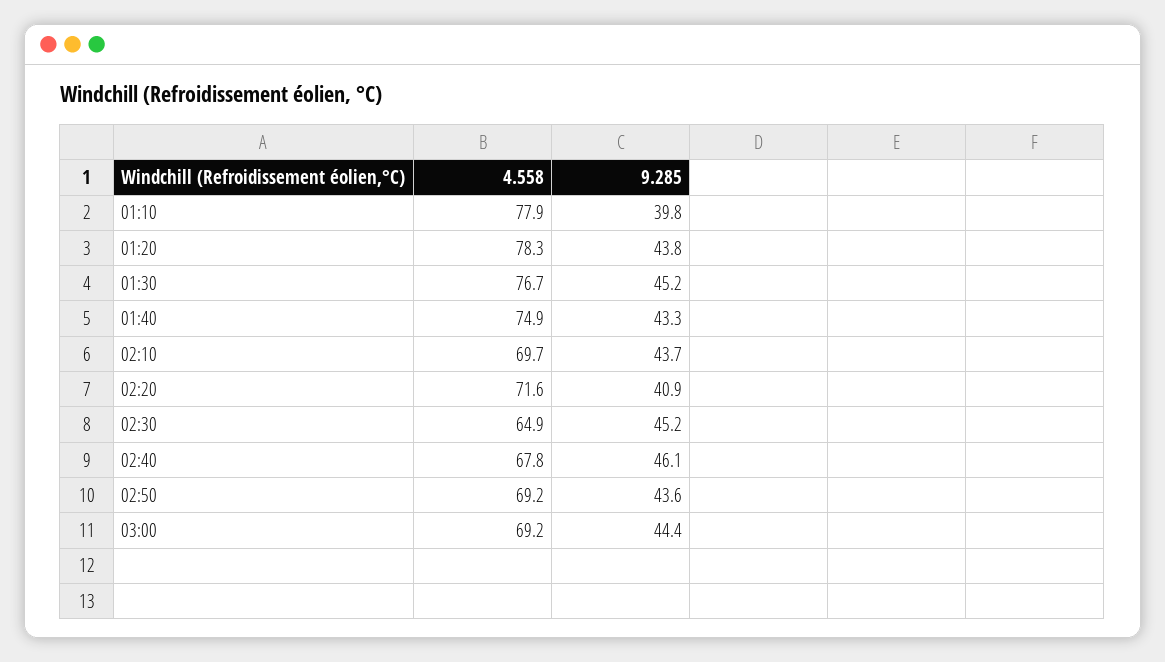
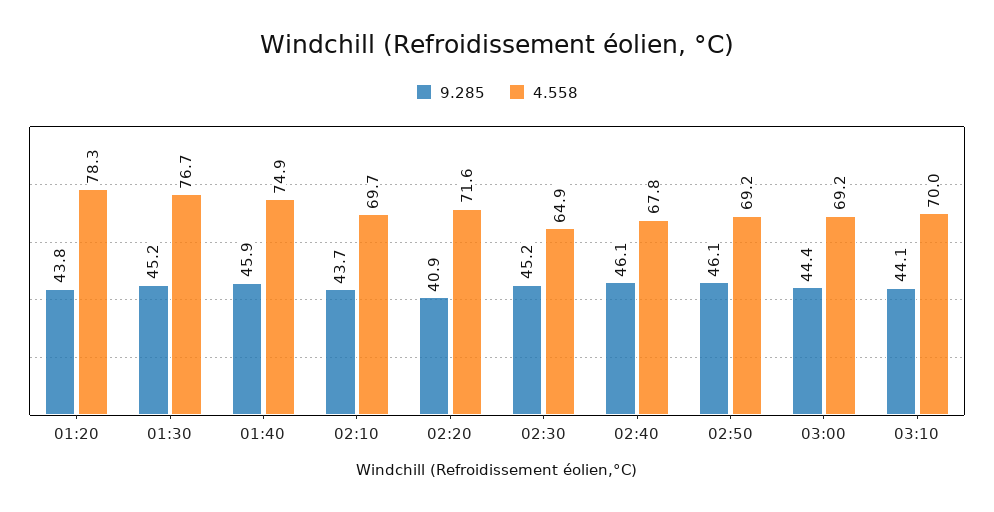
4.558, 01:10: 77.9 -> none
9.285, 01:10: 39.8 -> none
9.285, 01:40: 43.3 -> 45.9
9.285, 02:50: 43.6 -> 46.1
9.285, 03:10: none -> 44.1
4.558, 03:10: none -> 70

